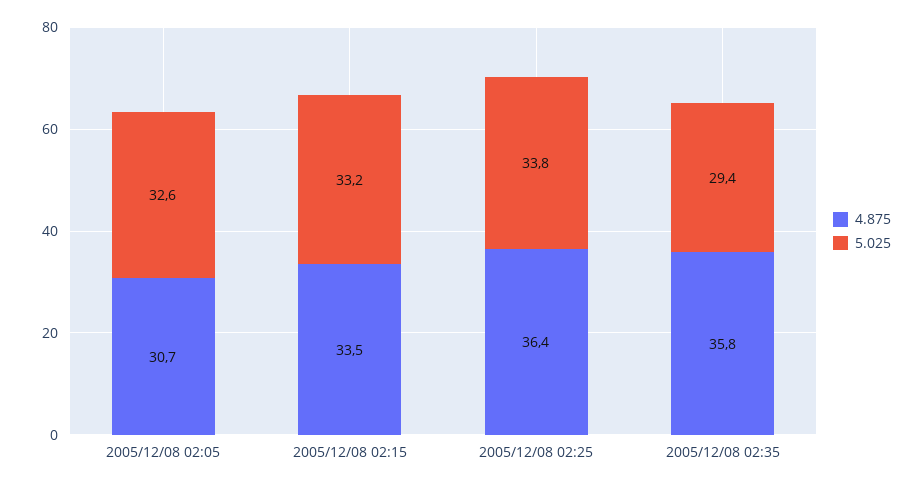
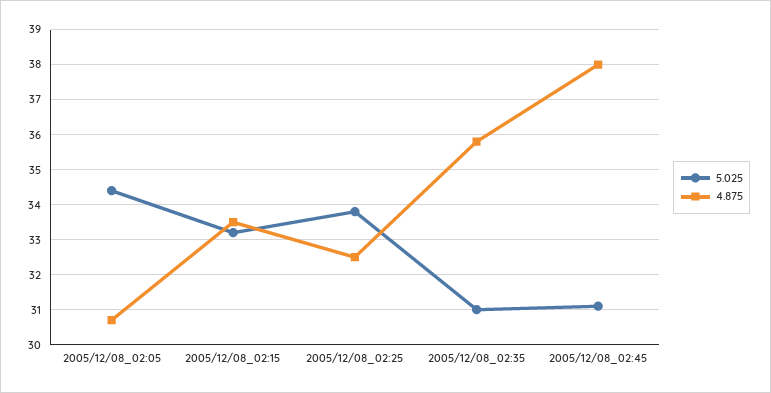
5.025, 2005/12/08 02:05: 32.6 -> 34.5
4.875, 2005/12/08 02:25: 36.4 -> 32.5
5.025, 2005/12/08 02:35: 29.4 -> 31
5.025, 2005/12/08_02:45: none -> 31
4.875, 2005/12/08_02:45: none -> 38

